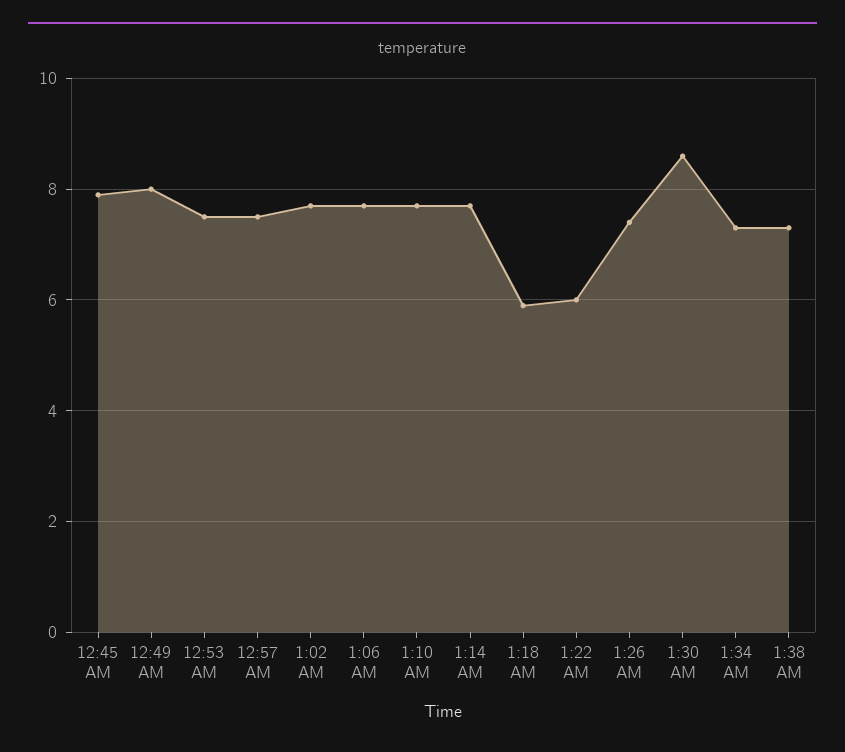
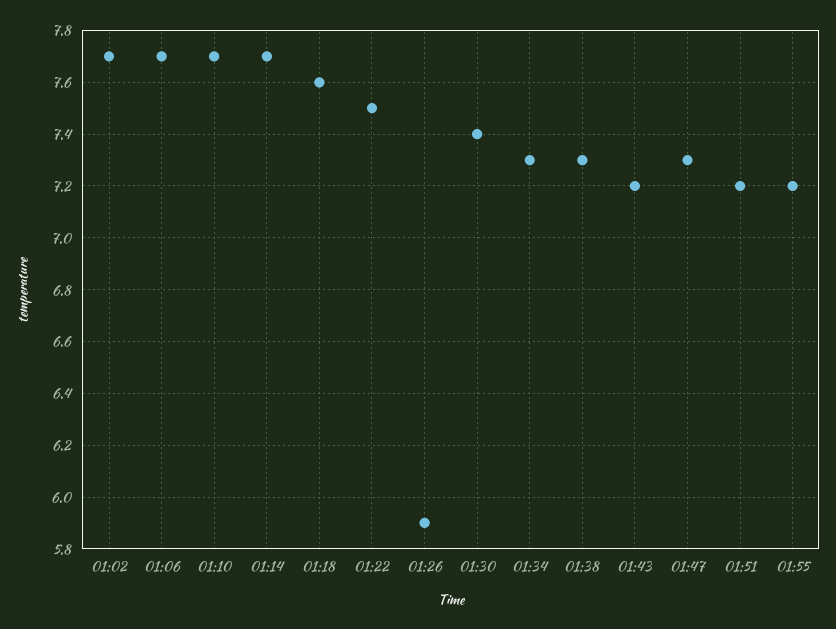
12:45 AM: 8 -> none
12:49 AM: 8 -> none
12:53 AM: 7.5 -> none
12:57 AM: 7.5 -> none
1:18 AM: 6 -> 7.6
1:22 AM: 6 -> 7.5
1:26 AM: 7.5 -> 5.9
1:30 AM: 8.5 -> 7.4
01:43: none -> 7.2
01:47: none -> 7.3
01:51: none -> 7.2
01:55: none -> 7.2

